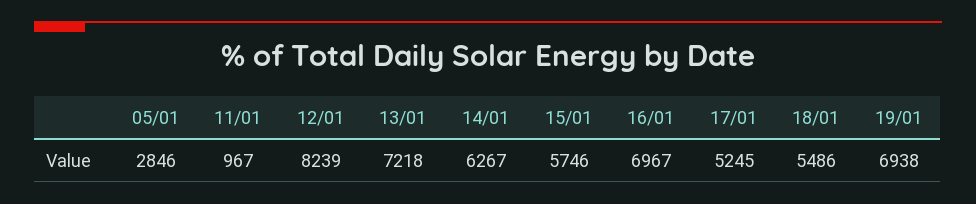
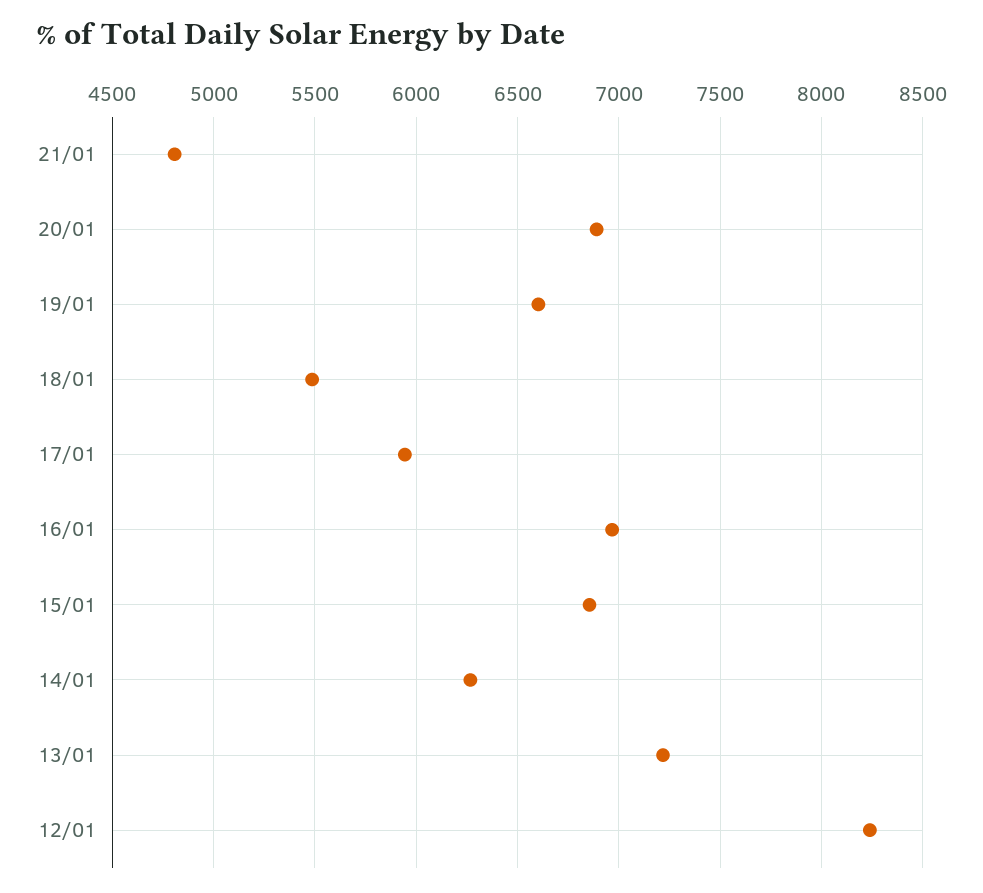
05/01: 2846 -> none
11/01: 967 -> none
15/01: 5746 -> 6850
17/01: 5245 -> 5950
19/01: 6938 -> 6600
21/01: none -> 4800
20/01: none -> 6900

